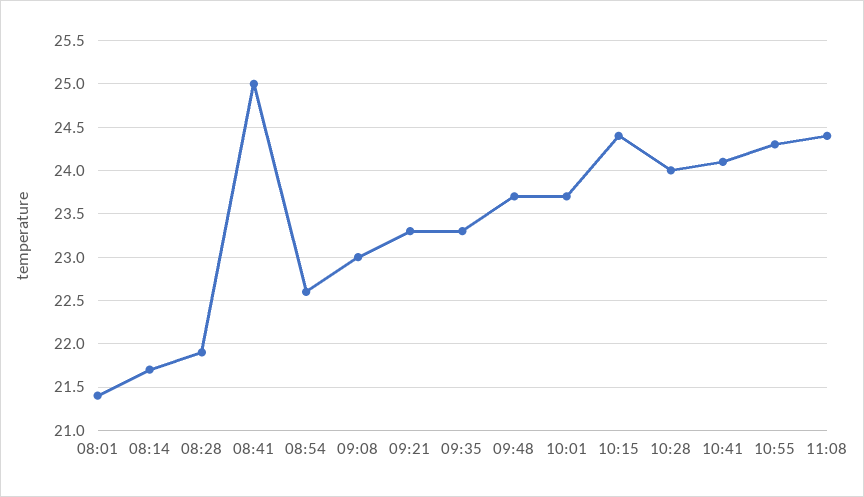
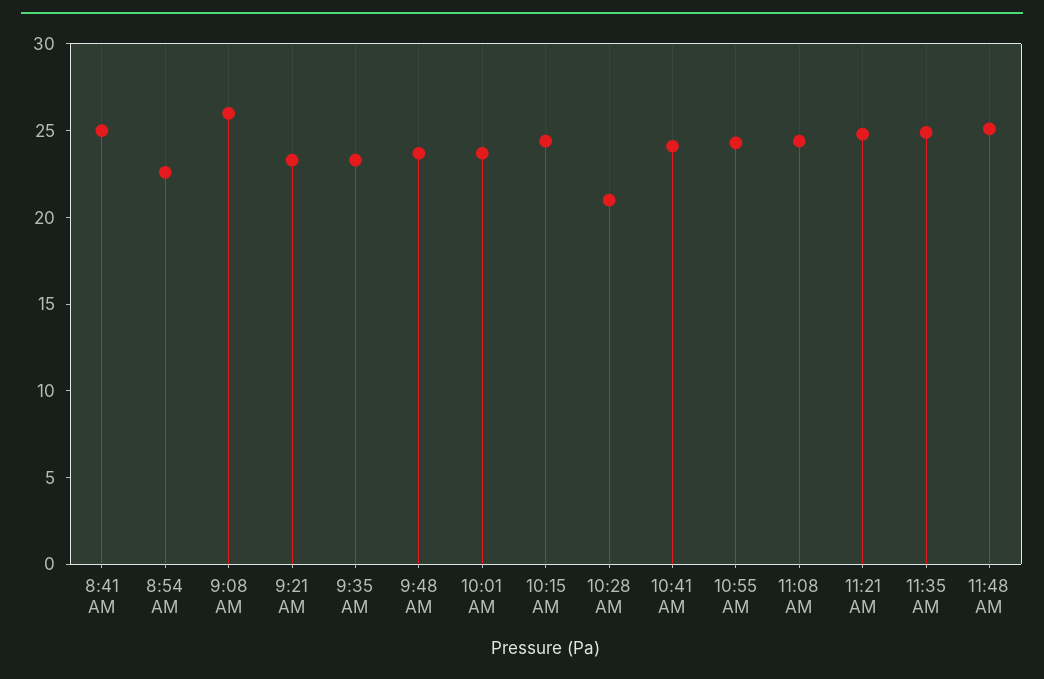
08:01: 21.4 -> none
08:14: 21.7 -> none
08:28: 21.9 -> none
09:08: 23 -> 26
10:28: 24 -> 21
11:21 AM: none -> 25
11:35 AM: none -> 25
11:48 AM: none -> 25

